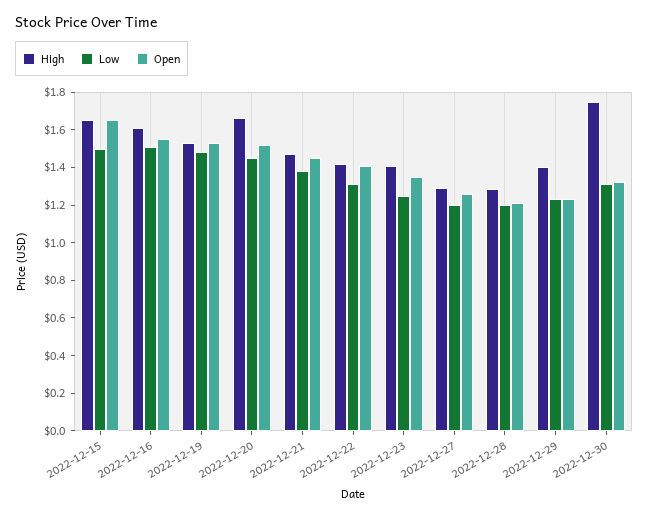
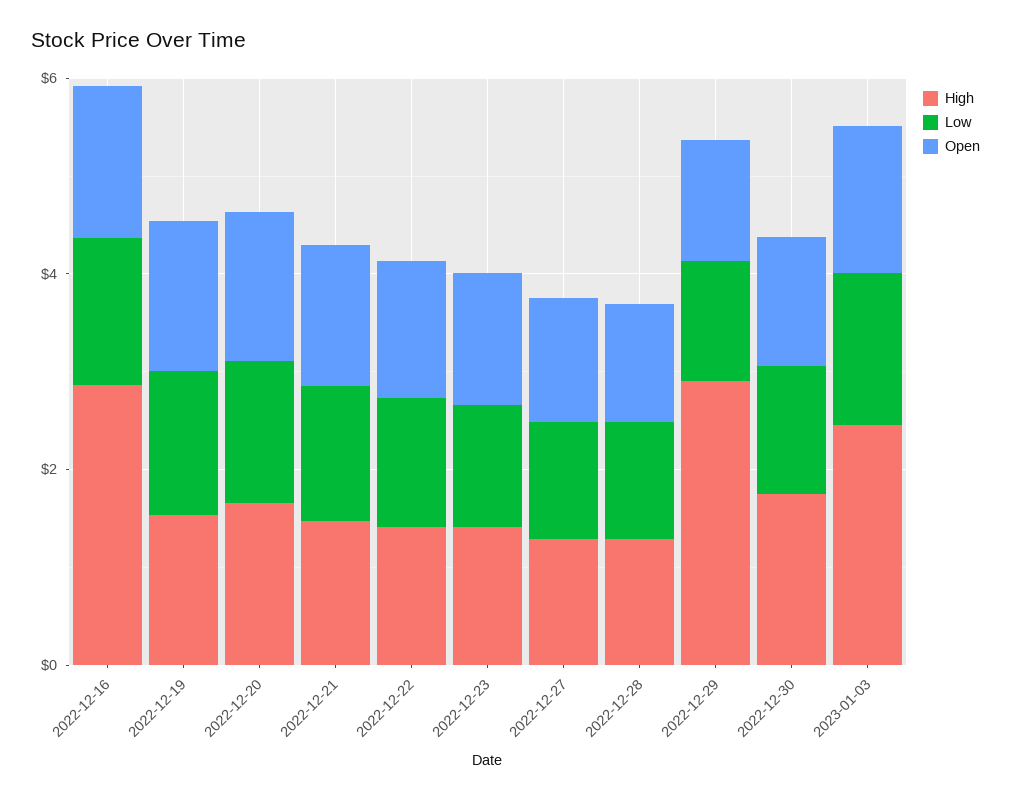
High, 2022-12-15: 1.65 -> none
Low, 2022-12-15: 1.5 -> none
Open, 2022-12-15: 1.65 -> none
High, 2022-12-16: 1.6 -> 3
High, 2022-12-29: 1.4 -> 3
High, 2023-01-03: none -> 2.5
Low, 2023-01-03: none -> 1.5
Open, 2023-01-03: none -> 1.5

